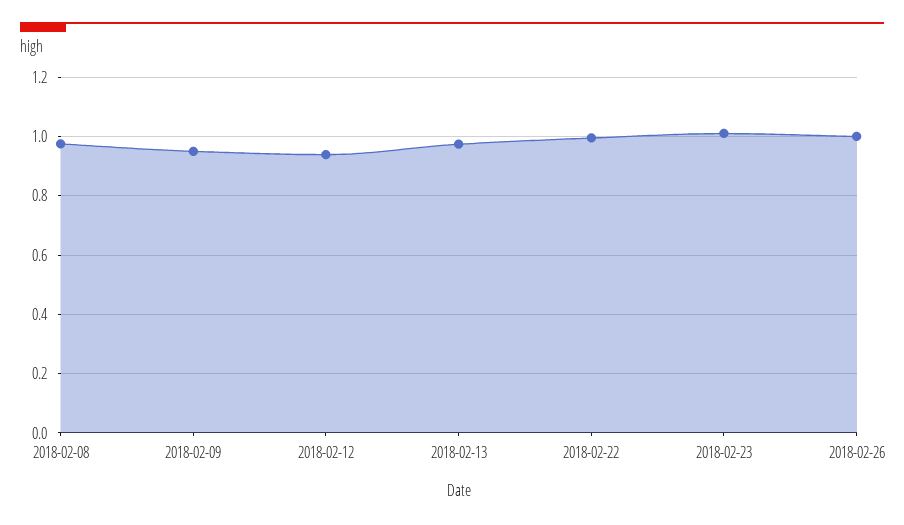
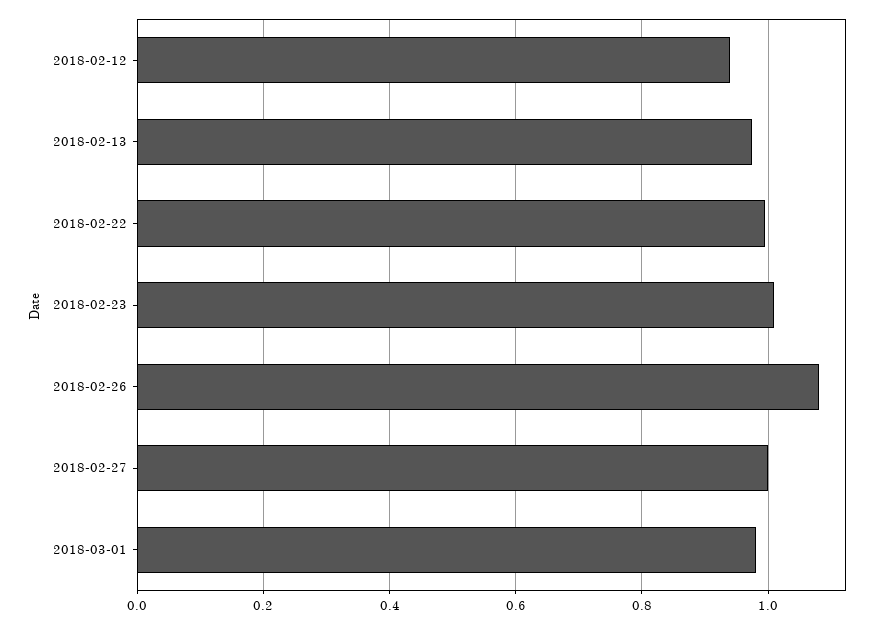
2018-02-08: 0.975 -> none
2018-02-09: 0.95 -> none
2018-02-26: 1 -> 1.08
2018-02-27: none -> 1
2018-03-01: none -> 0.98

